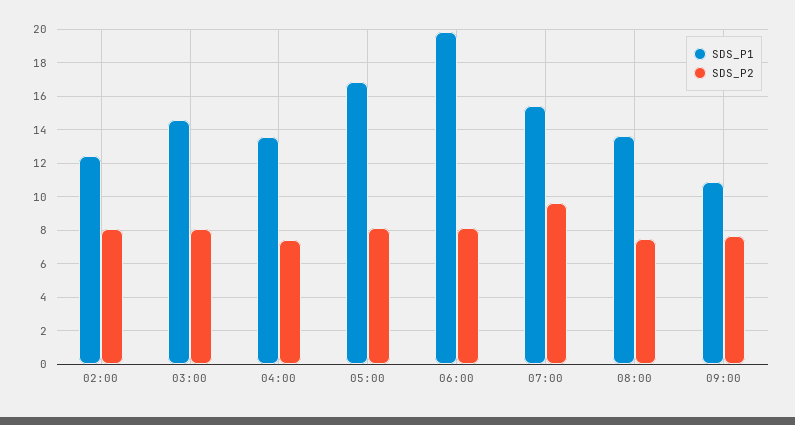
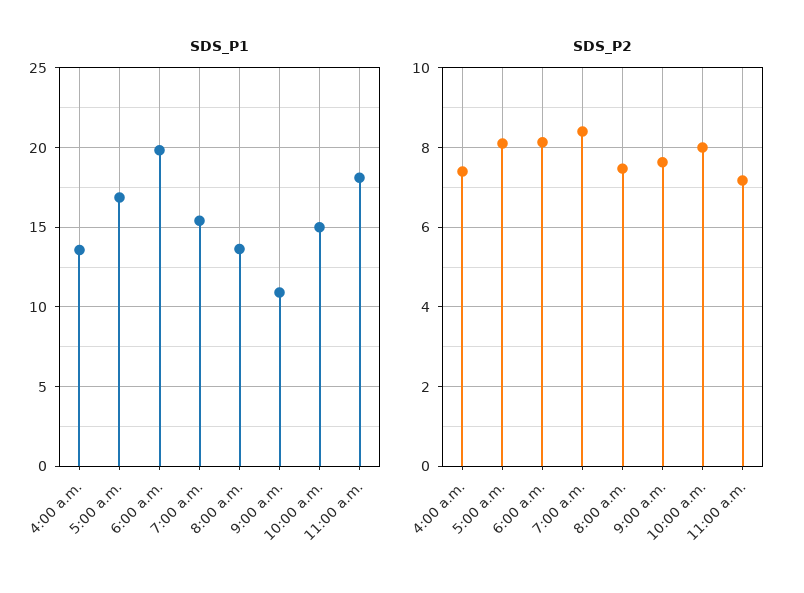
SDS_P1, 02:00: 12.5 -> none
SDS_P2, 02:00: 8 -> none
SDS_P1, 03:00: 14.5 -> none
SDS_P2, 03:00: 8 -> none
SDS_P2, 07:00: 9.5 -> 8.4
SDS_P1, 10:00 a.m.: none -> 15
SDS_P1, 11:00 a.m.: none -> 18
SDS_P2, 10:00 a.m.: none -> 8
SDS_P2, 11:00 a.m.: none -> 7.2

